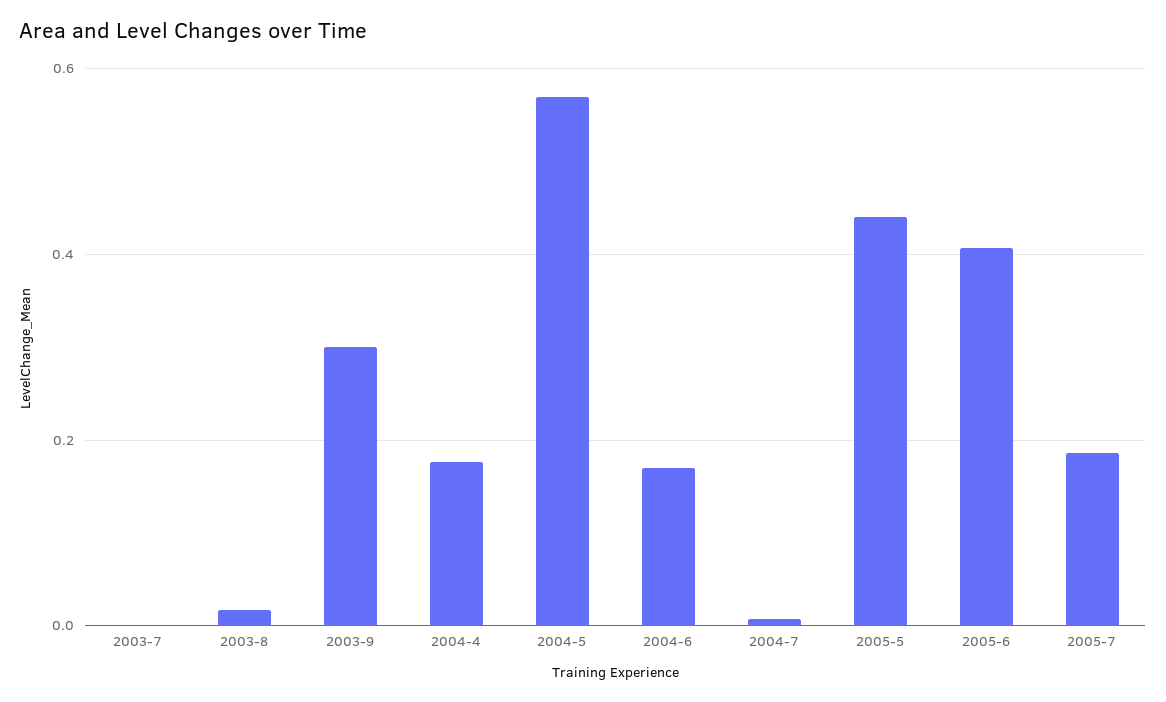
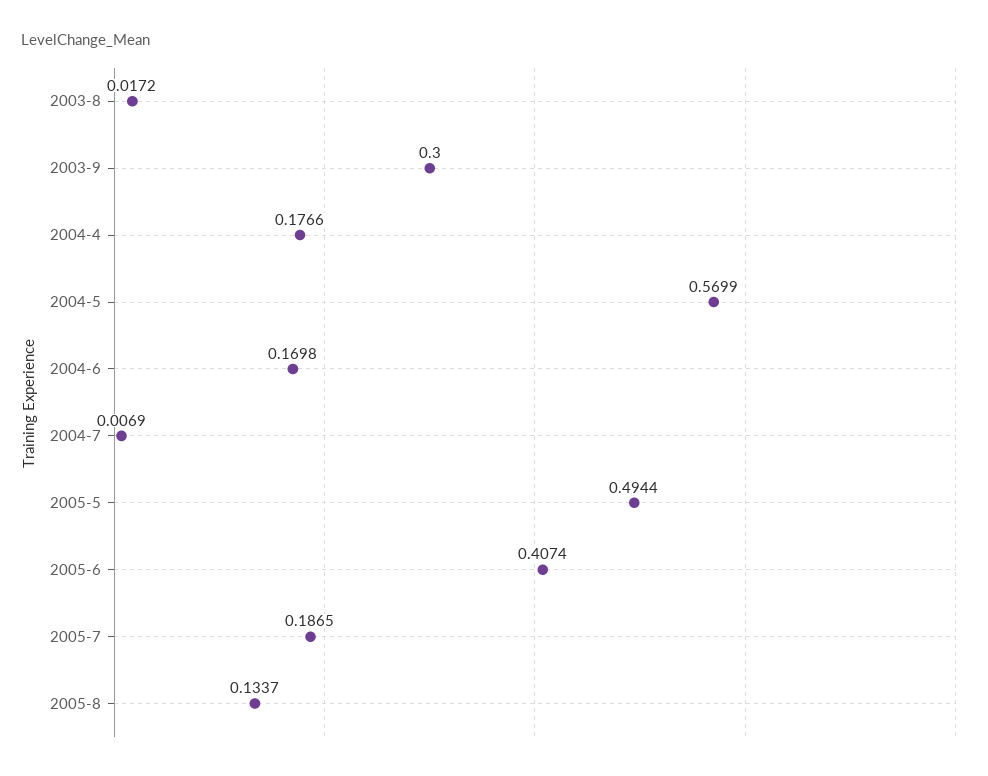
2003-7: 0 -> none
2005-5: 0.44 -> 0.4944
2005-8: none -> 0.1337

